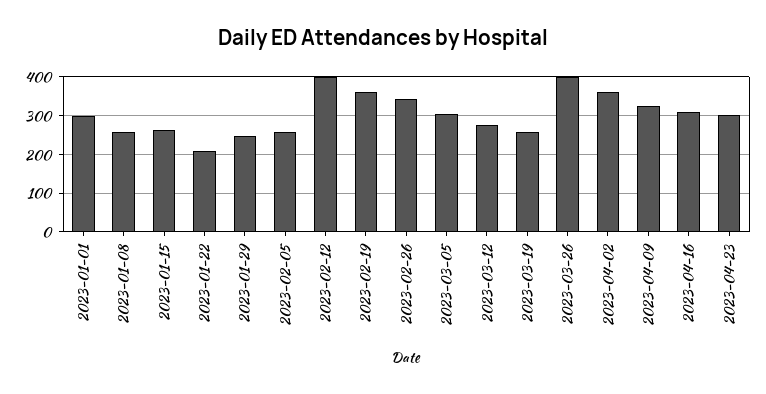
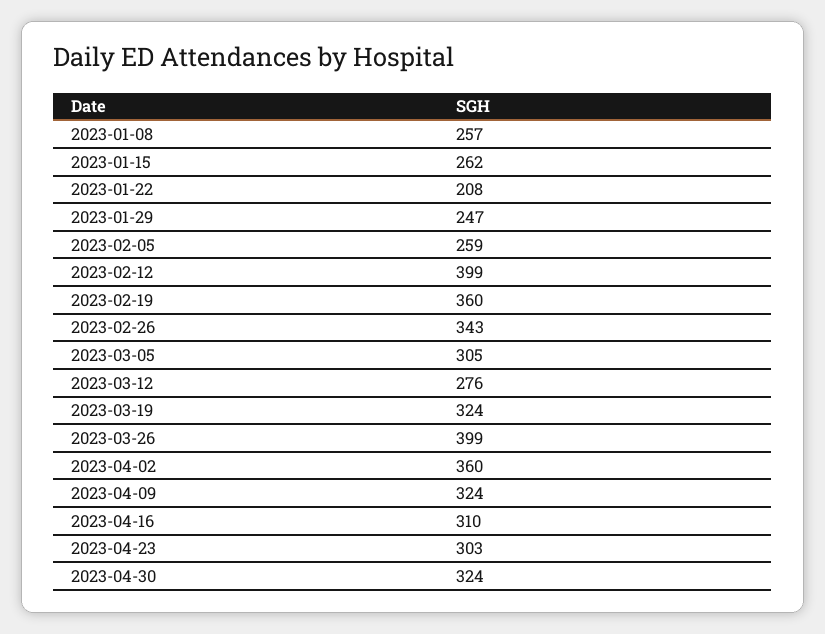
2023-01-01: 300 -> none
2023-03-19: 260 -> 324
2023-04-30: none -> 324

